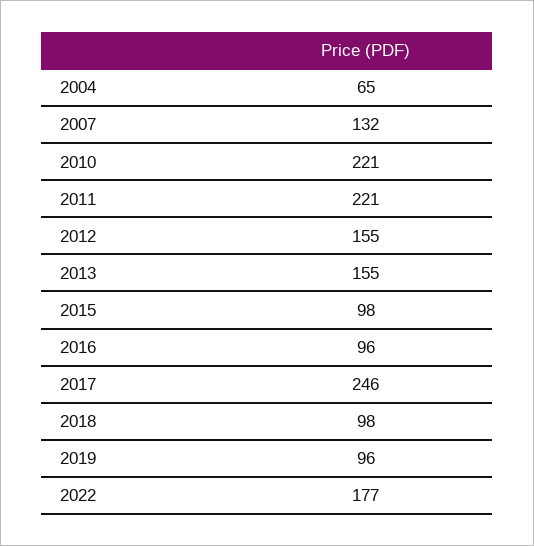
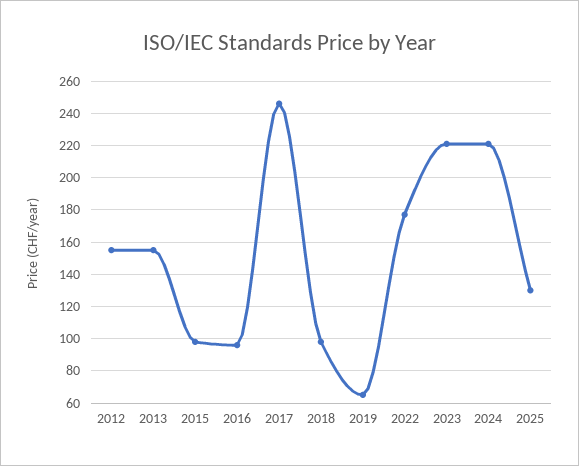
2004: 65 -> none
2007: 132 -> none
2010: 221 -> none
2011: 221 -> none
2019: 96 -> 65
2023: none -> 220
2024: none -> 220
2025: none -> 130

